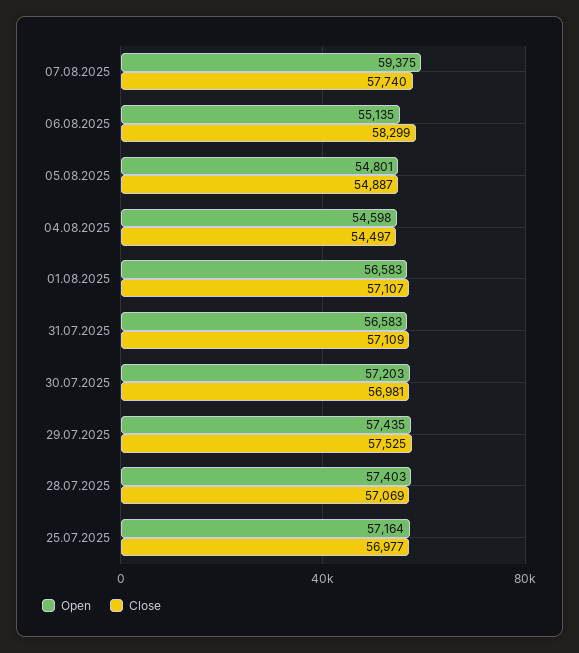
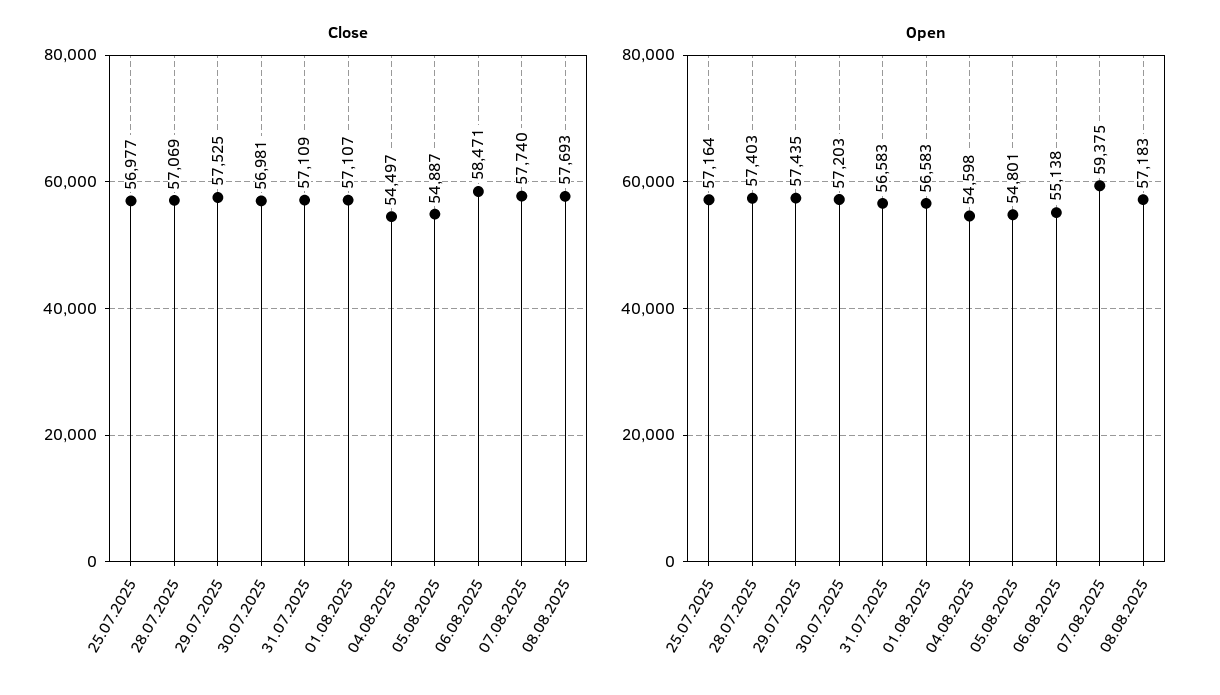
Open, 06.08.2025: 55135 -> 55138
Close, 06.08.2025: 58299 -> 58471
Close, 08.08.2025: none -> 57693
Open, 08.08.2025: none -> 57183

